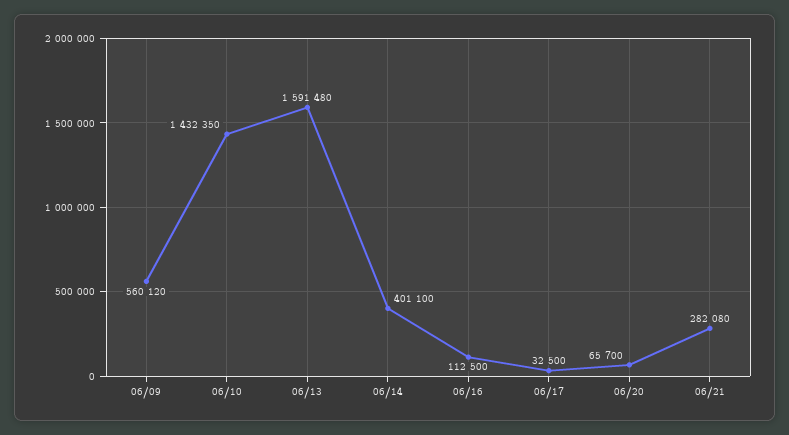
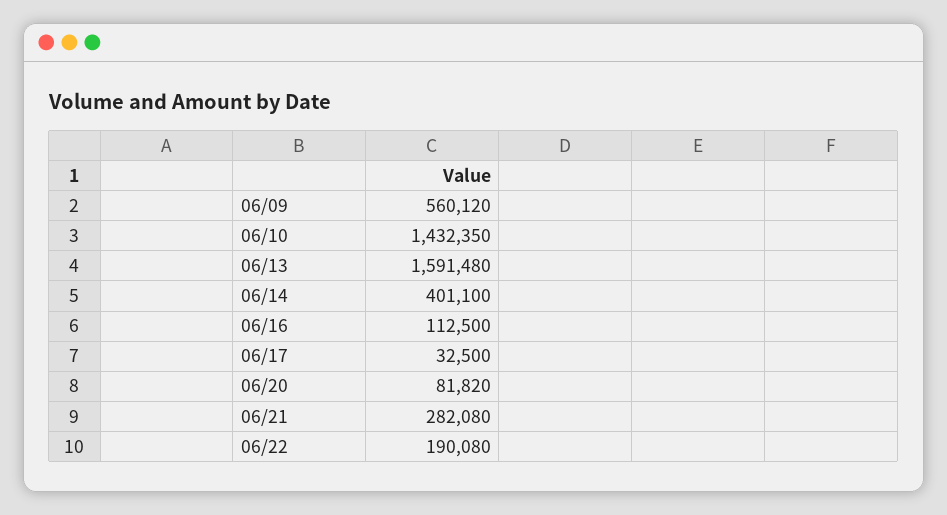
06/20: 65700 -> 81820
06/22: none -> 190080

